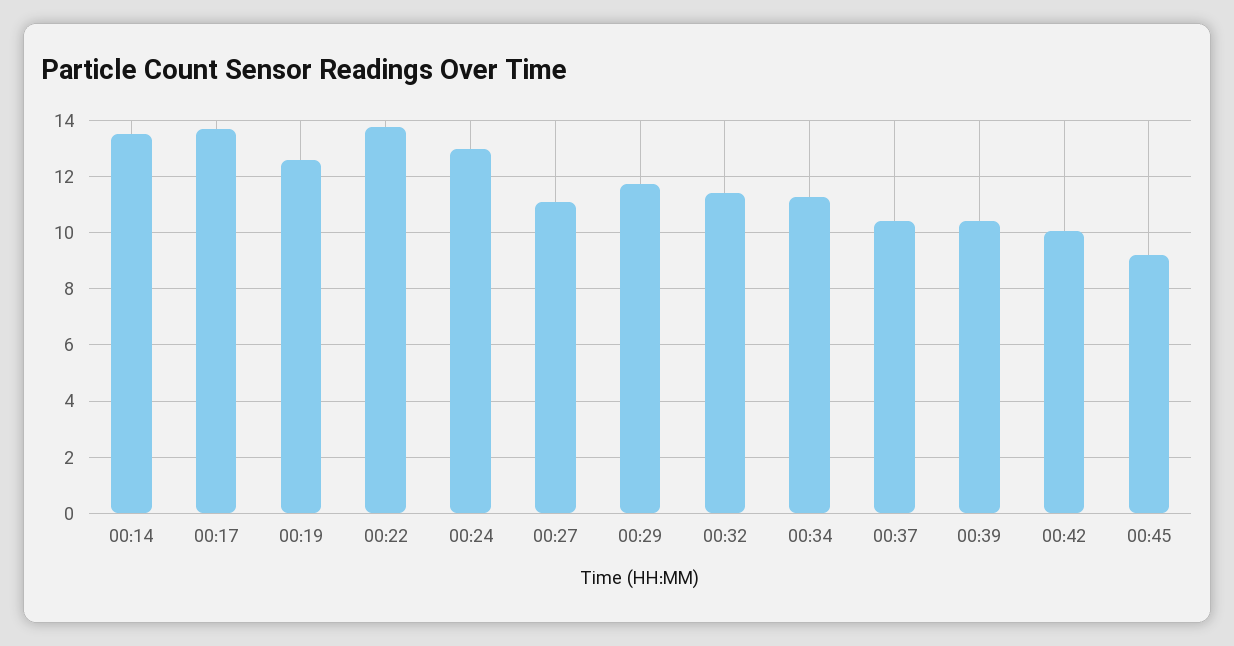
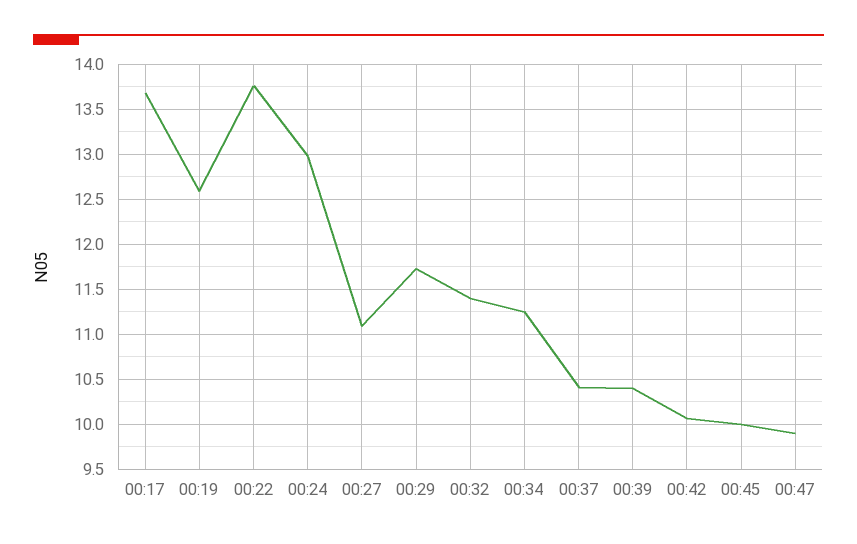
00:14: 13.5 -> none
00:45: 9.25 -> 10
00:47: none -> 9.9

